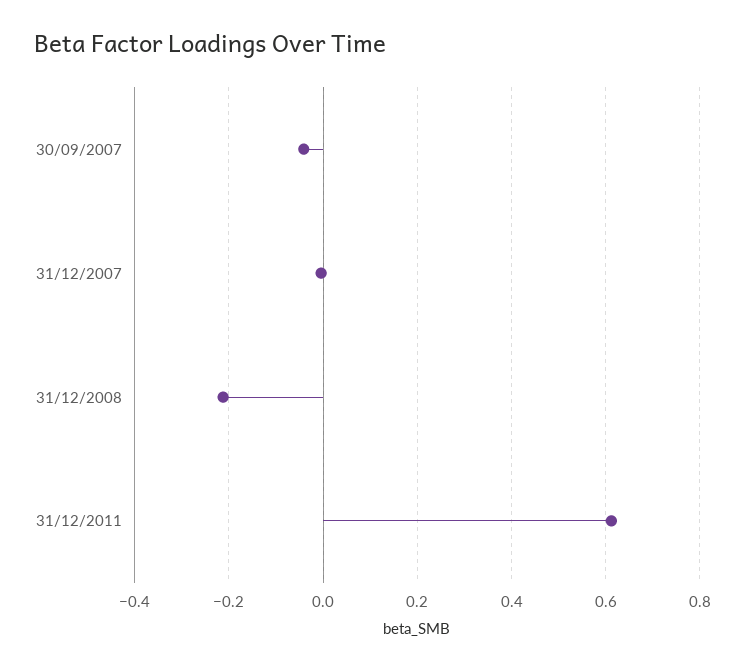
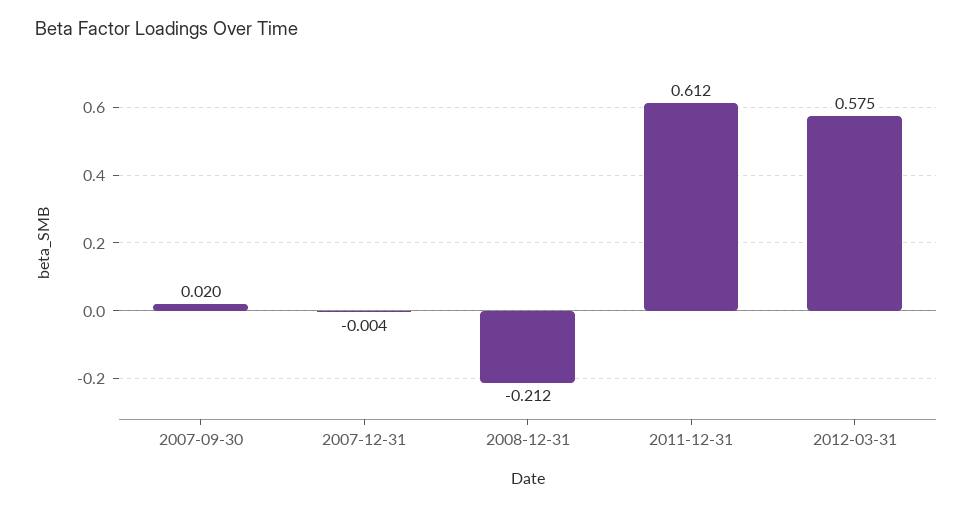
30/09/2007: -0.04 -> 0.02
2012-03-31: none -> 0.575

